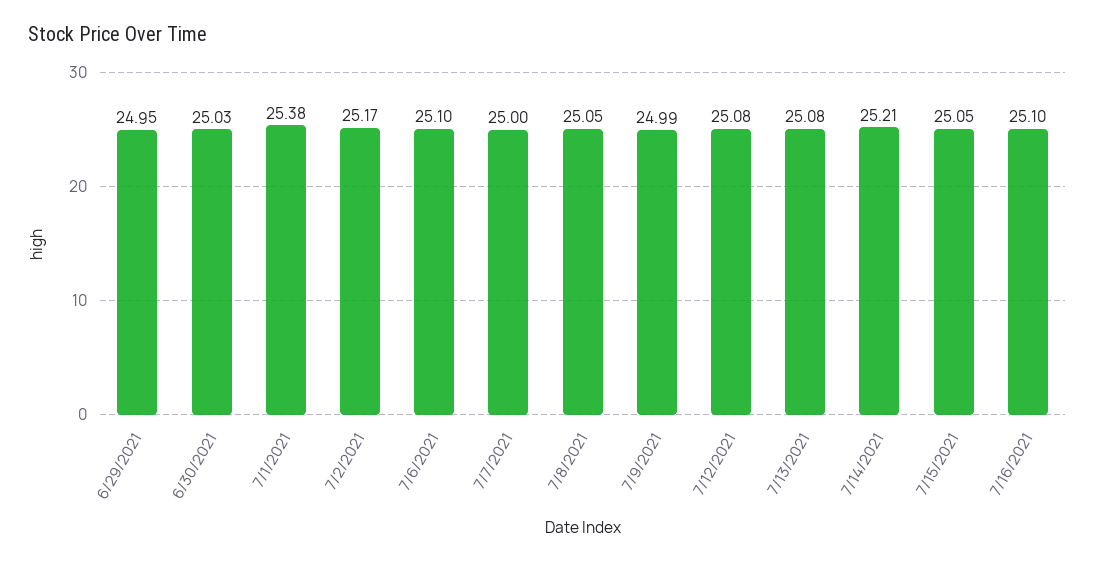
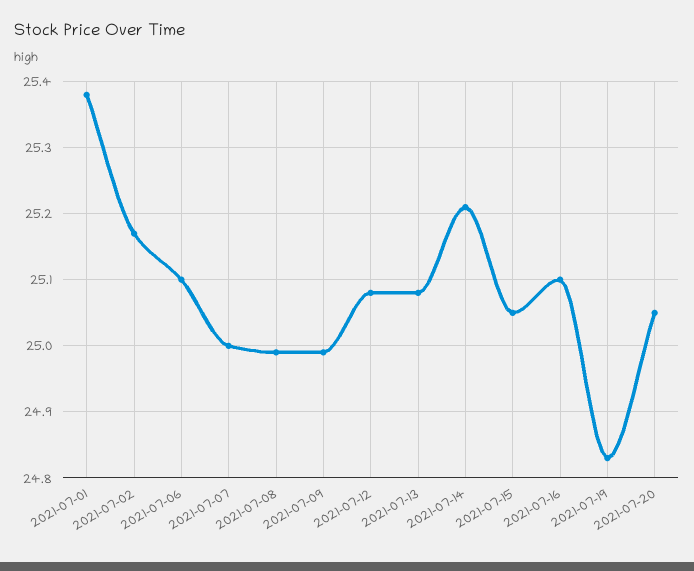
6/29/2021: 24.95 -> none
6/30/2021: 25.03 -> none
7/8/2021: 25.05 -> 24.99
2021-07-19: none -> 24.83
2021-07-20: none -> 25.05

